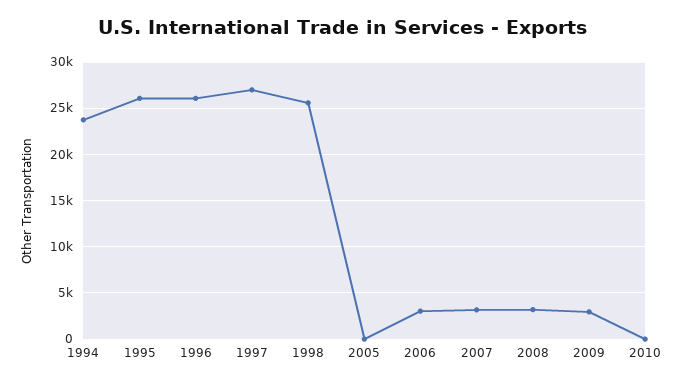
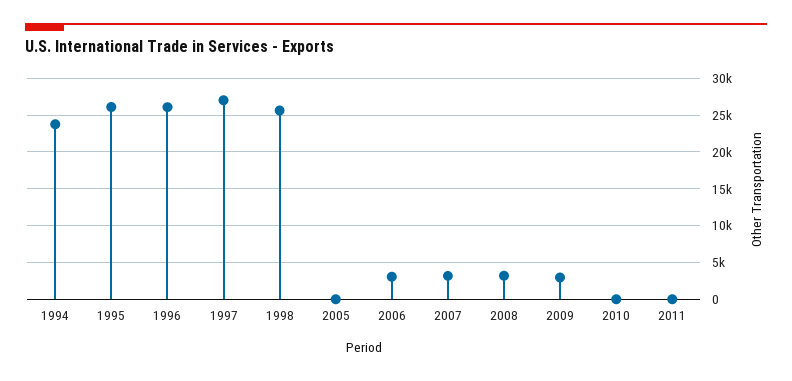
2011: none -> 0

